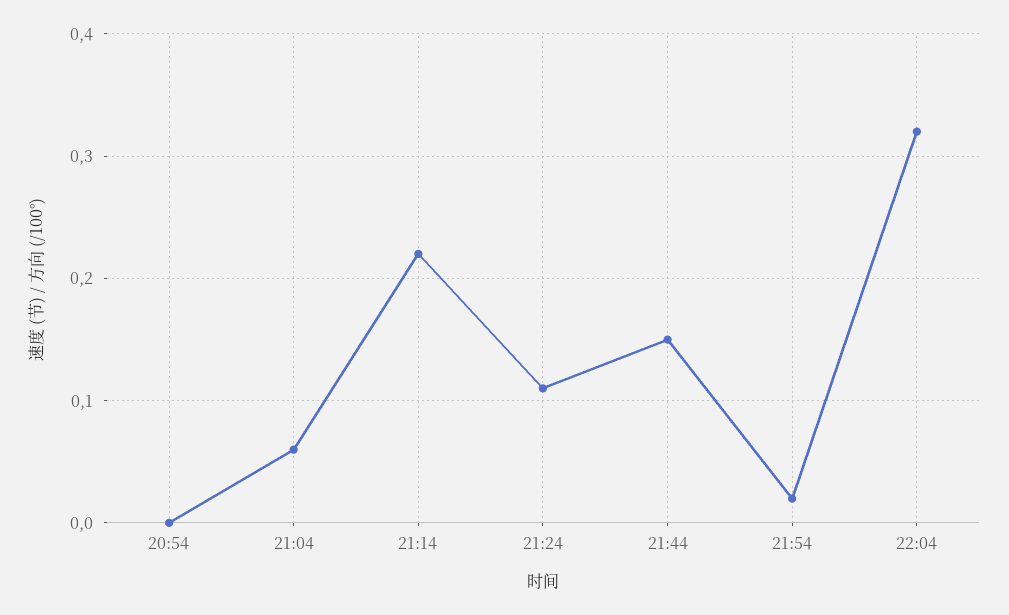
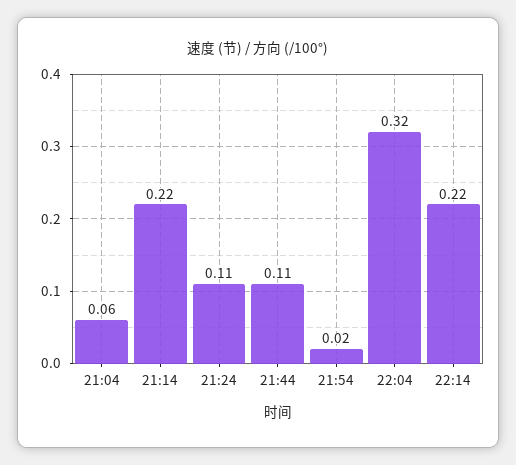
20:54: 0 -> none
21:44: 0.15 -> 0.11
22:14: none -> 0.22

